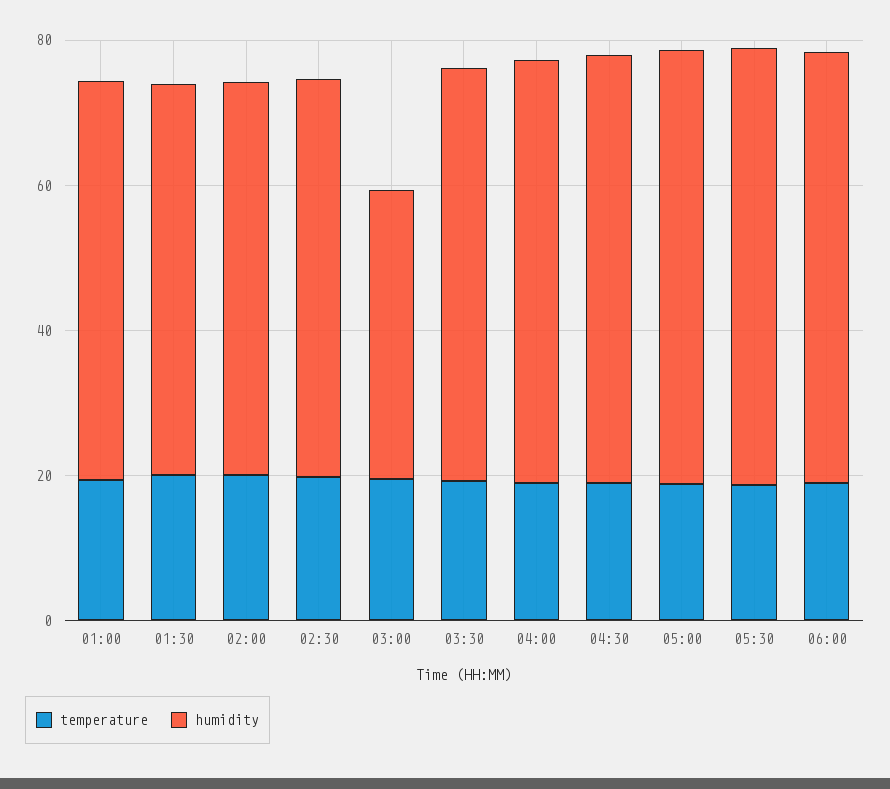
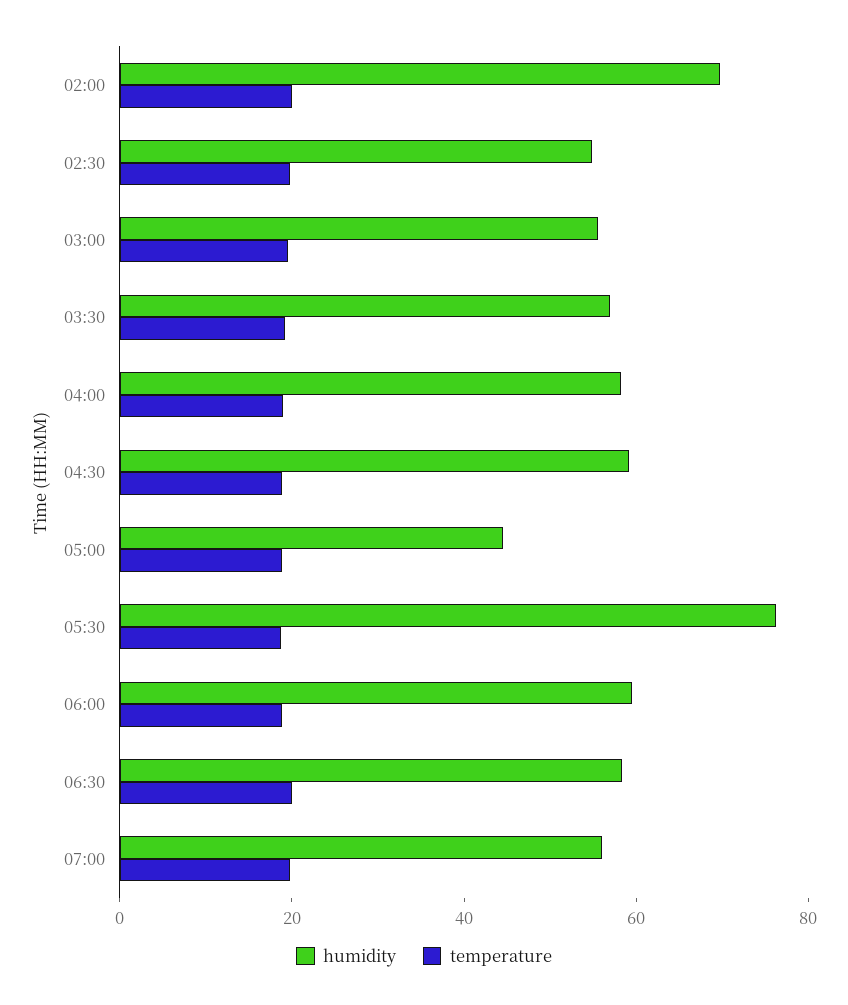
temperature, 01:00: 20 -> none
humidity, 01:00: 55 -> none
temperature, 01:30: 20 -> none
humidity, 01:30: 55 -> none
humidity, 02:00: 55 -> 70
humidity, 03:00: 40 -> 55
humidity, 05:00: 60 -> 45
humidity, 05:30: 60 -> 75
humidity, 06:30: none -> 60
temperature, 06:30: none -> 20
humidity, 07:00: none -> 55
temperature, 07:00: none -> 20

